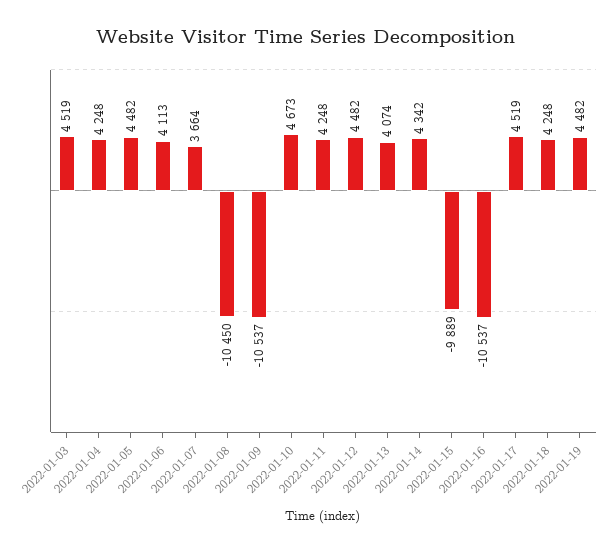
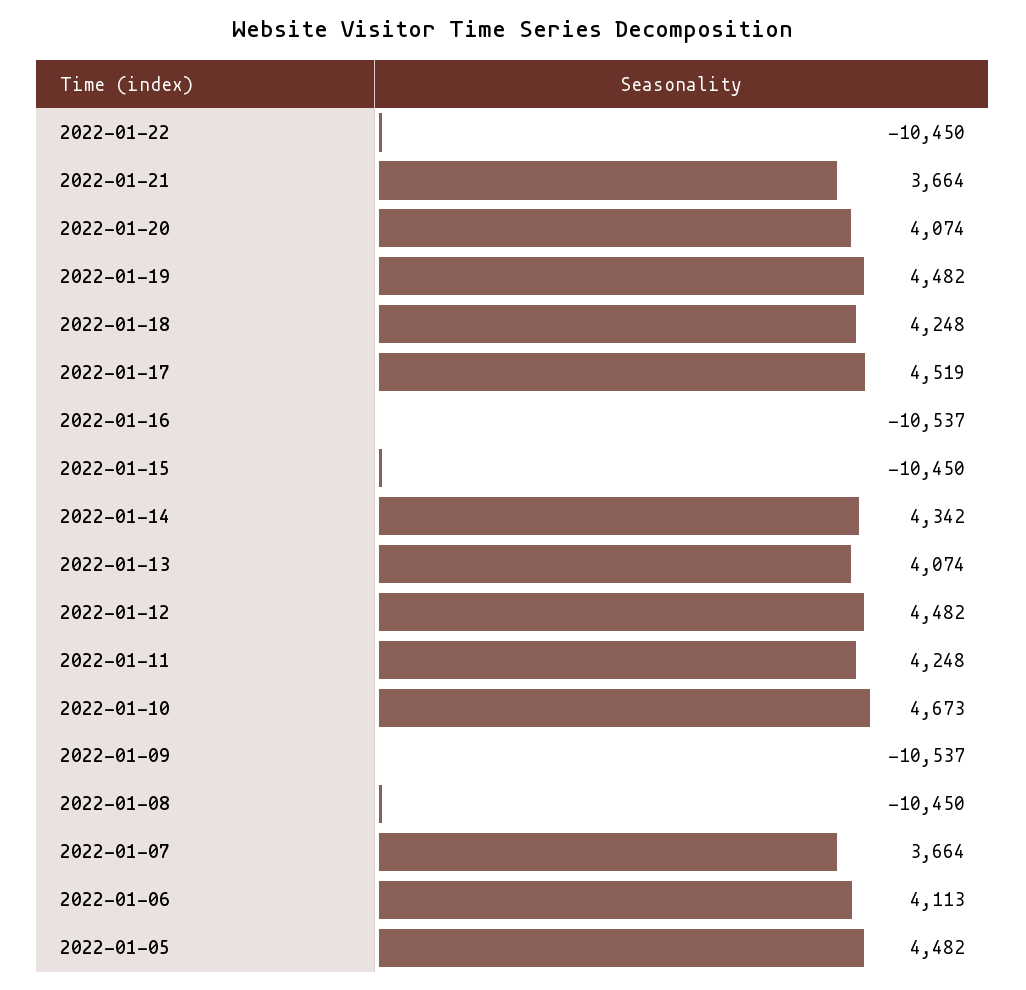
2022-01-03: 4519 -> none
2022-01-04: 4248 -> none
2022-01-15: -9889 -> -10450
2022-01-22: none -> -10450
2022-01-21: none -> 3664
2022-01-20: none -> 4074

